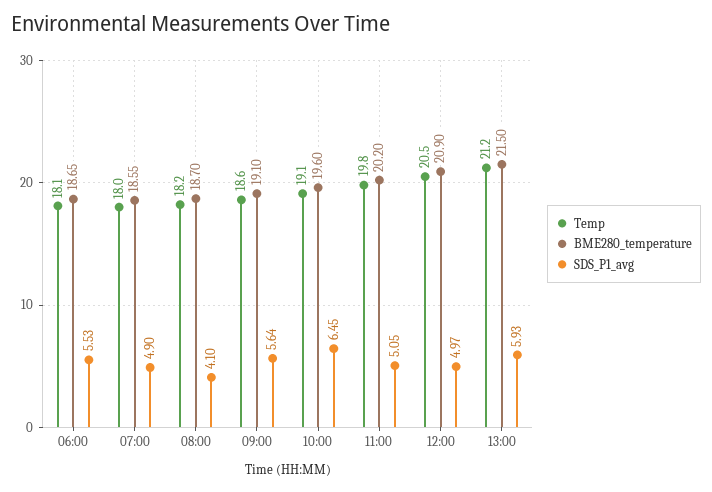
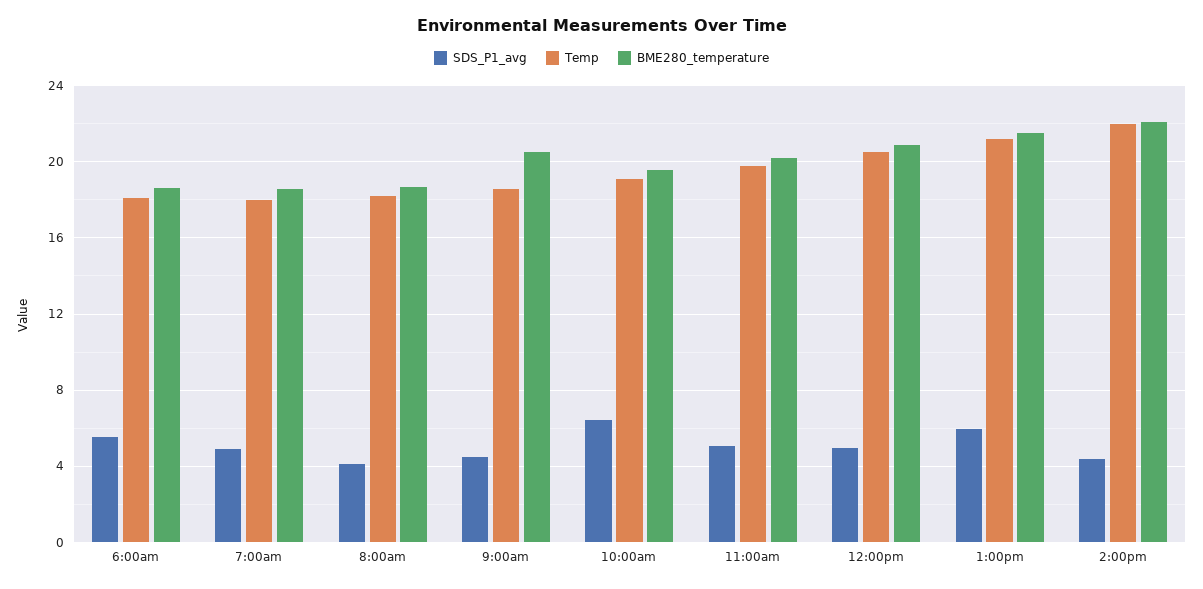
BME280_temperature, 09:00: 19.1 -> 20.5
SDS_P1_avg, 09:00: 5.64 -> 4.5
SDS_P1_avg, 2:00pm: none -> 4.5
Temp, 2:00pm: none -> 22
BME280_temperature, 2:00pm: none -> 22

